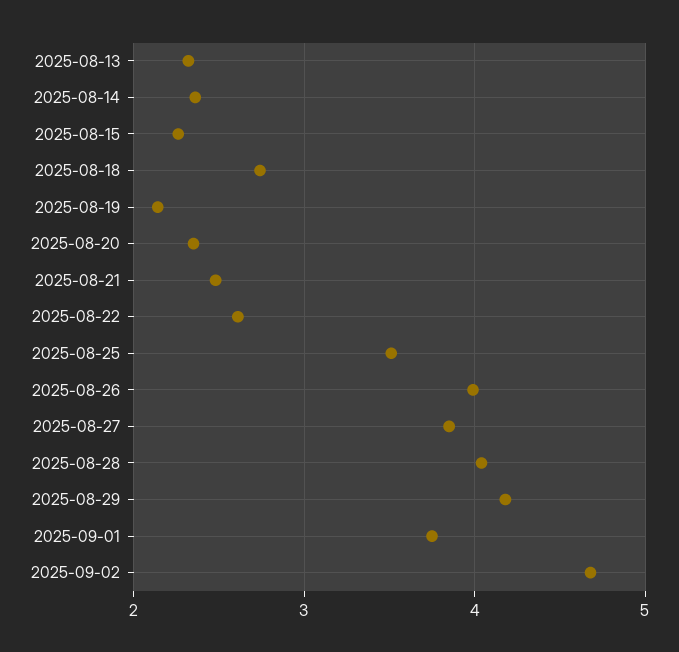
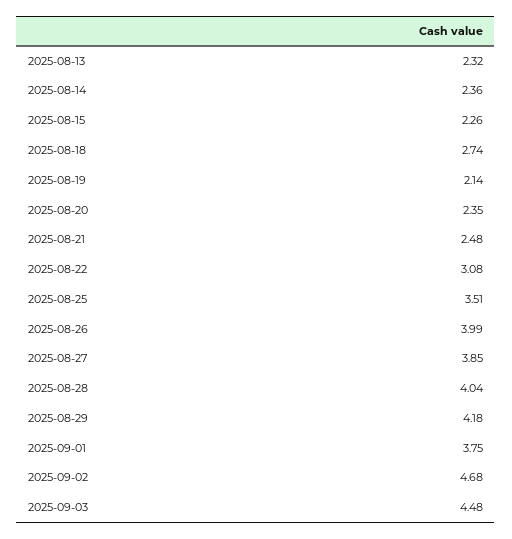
2025-08-22: 2.6 -> 3.08
2025-09-03: none -> 4.48

